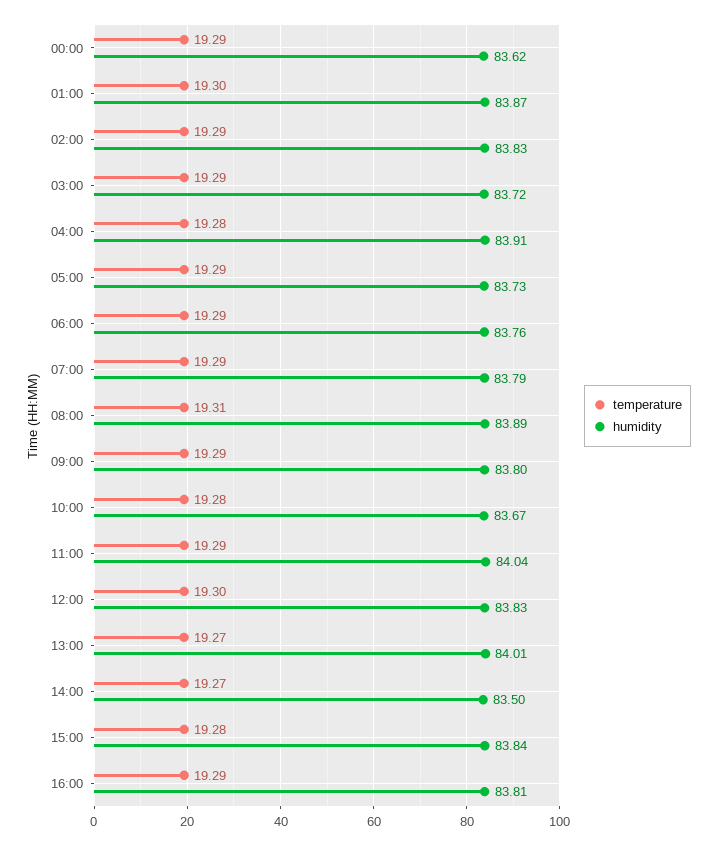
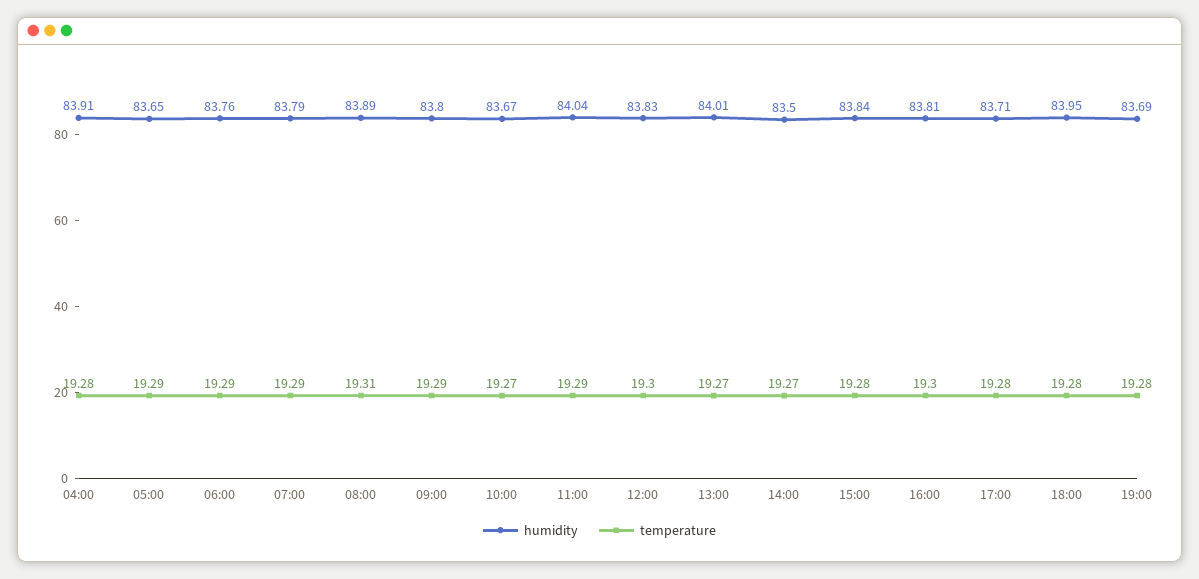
temperature, 00:00: 19.29 -> none
humidity, 00:00: 83.62 -> none
temperature, 01:00: 19.3 -> none
humidity, 01:00: 83.87 -> none
temperature, 02:00: 19.29 -> none
humidity, 02:00: 83.83 -> none
temperature, 03:00: 19.29 -> none
humidity, 03:00: 83.72 -> none
humidity, 05:00: 83.73 -> 83.65
temperature, 10:00: 19.28 -> 19.27
temperature, 16:00: 19.29 -> 19.3
humidity, 17:00: none -> 83.71
temperature, 17:00: none -> 19.28
humidity, 18:00: none -> 83.95
temperature, 18:00: none -> 19.28
humidity, 19:00: none -> 83.69
temperature, 19:00: none -> 19.28

